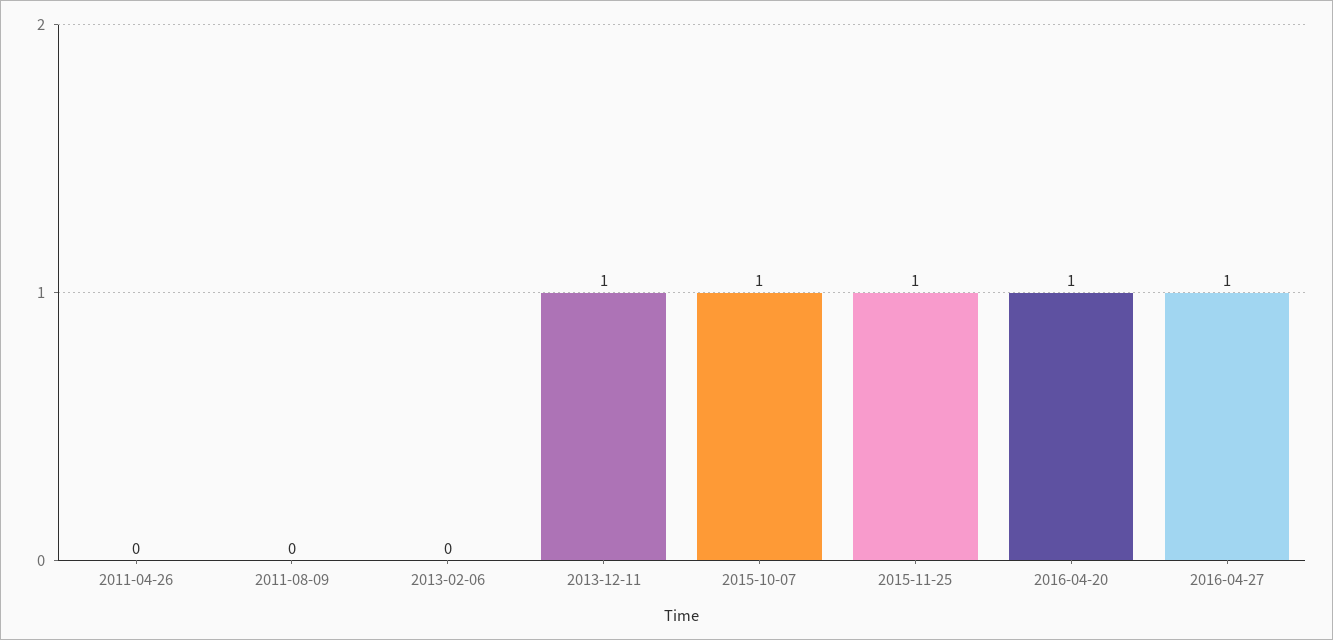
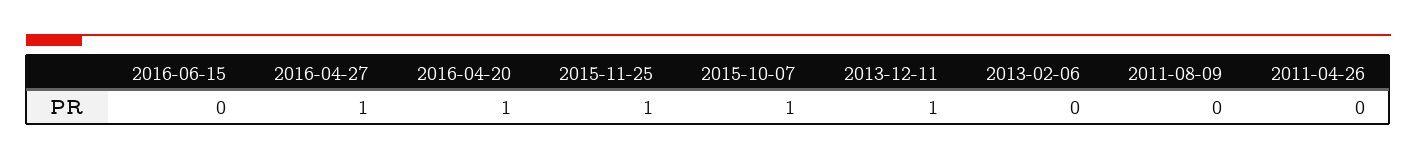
2016-06-15: none -> 0

